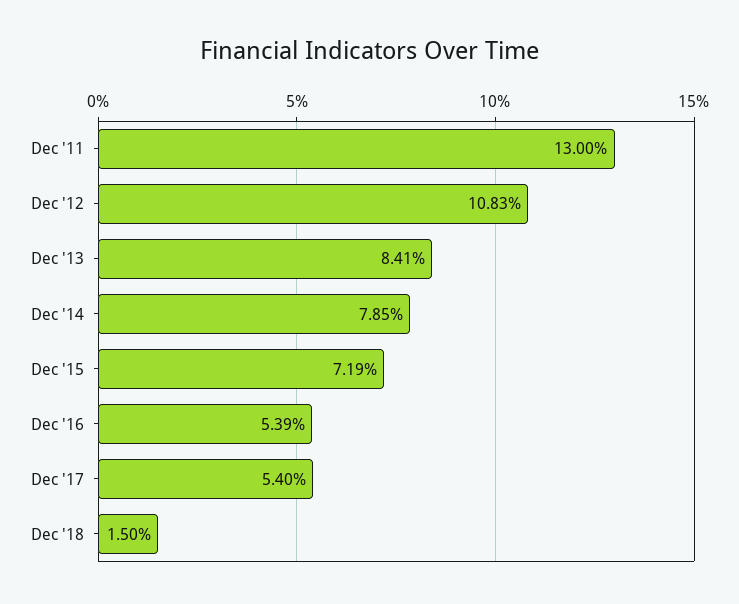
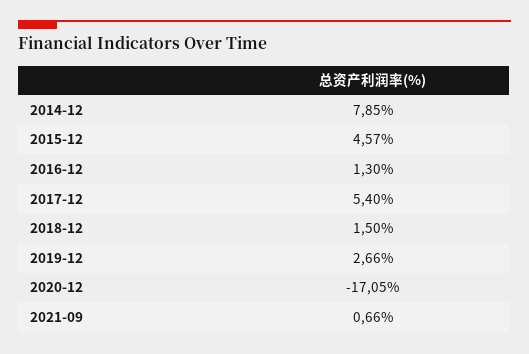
Dec '11: 13 -> none
Dec '12: 10.83 -> none
Dec '13: 8.41 -> none
Dec '15: 7.19 -> 4.57
Dec '16: 5.39 -> 1.3
2019-12: none -> 2.66
2020-12: none -> -17.05
2021-09: none -> 0.66

